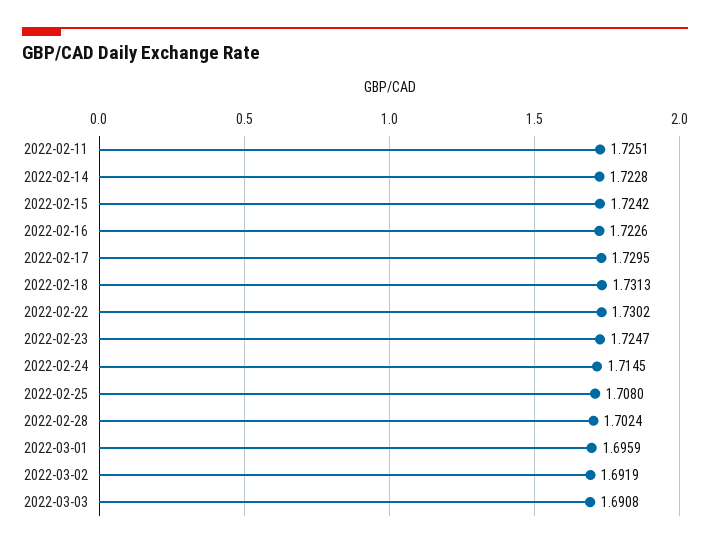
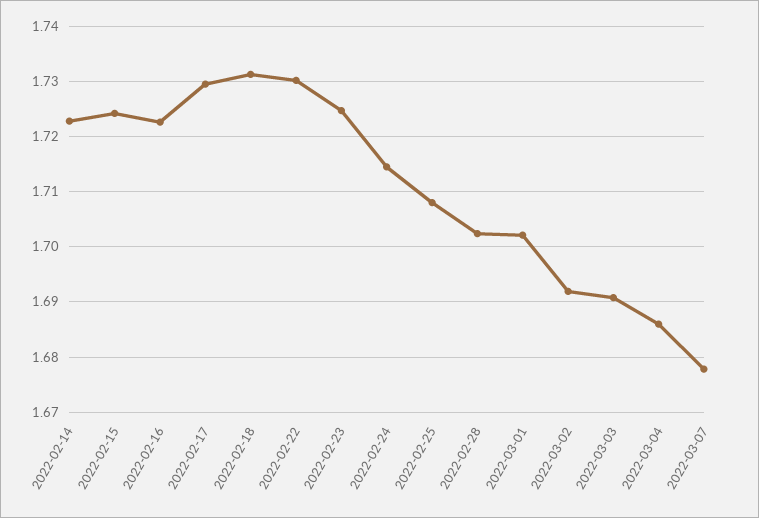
2022-02-11: 1.7251 -> none
2022-03-01: 1.6959 -> 1.702
2022-03-04: none -> 1.686
2022-03-07: none -> 1.678

